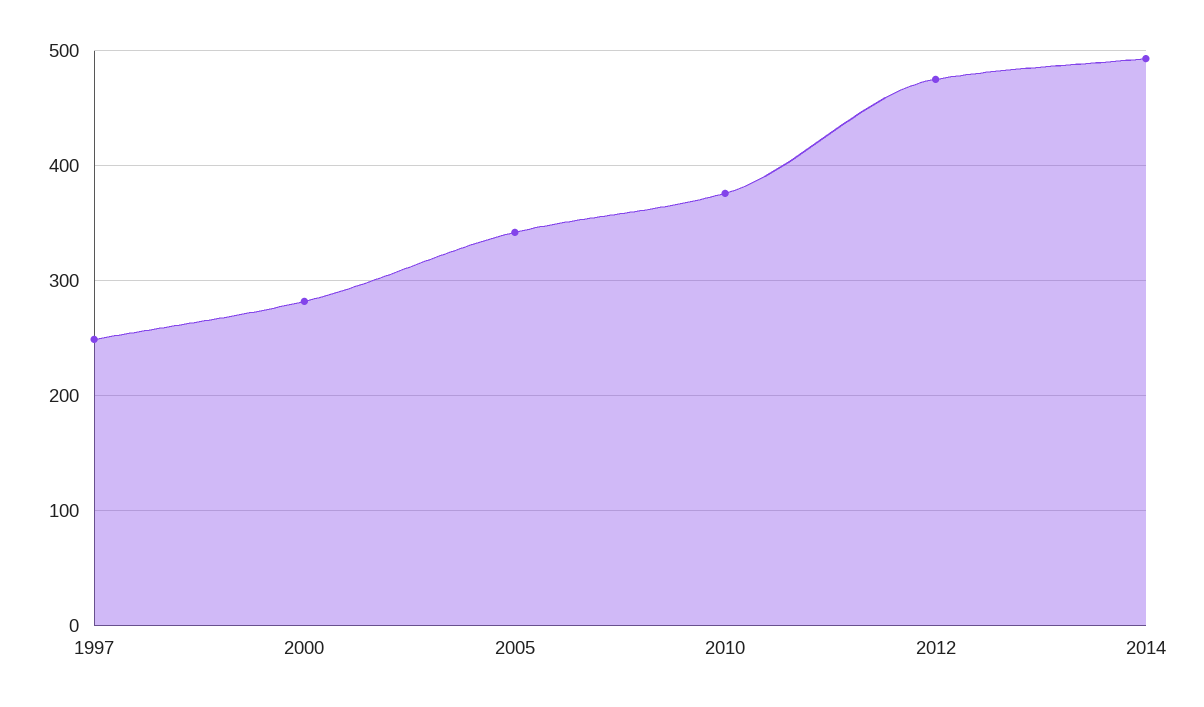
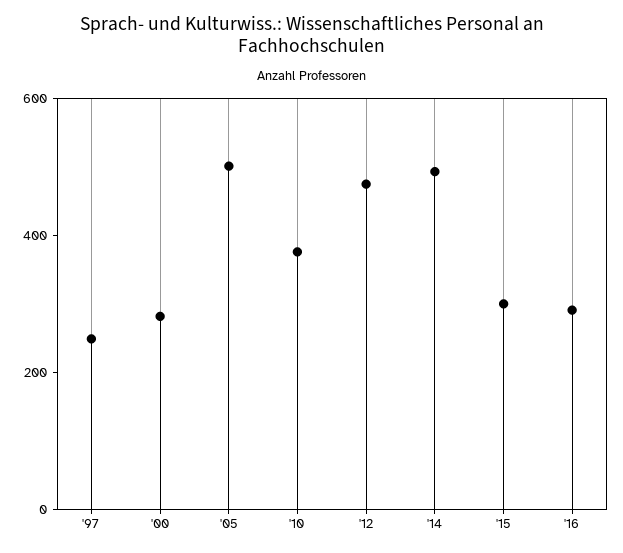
2005: 340 -> 500
'15: none -> 300
'16: none -> 300

